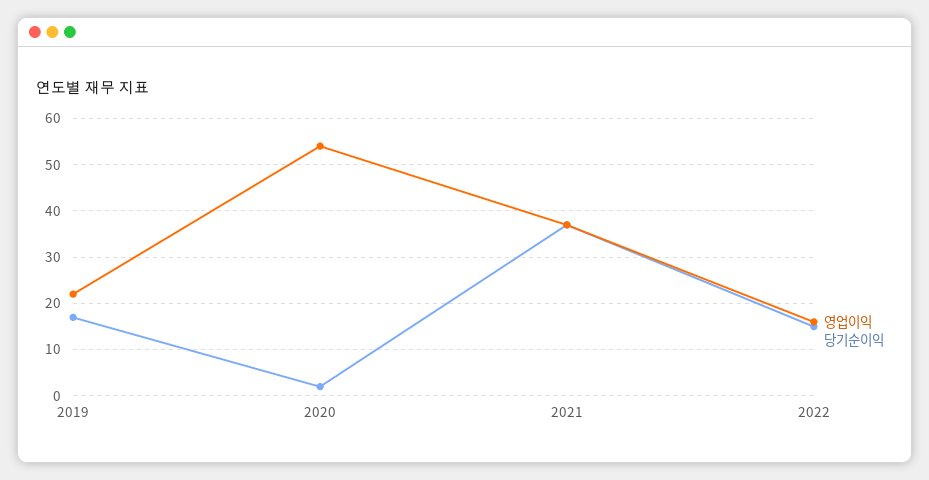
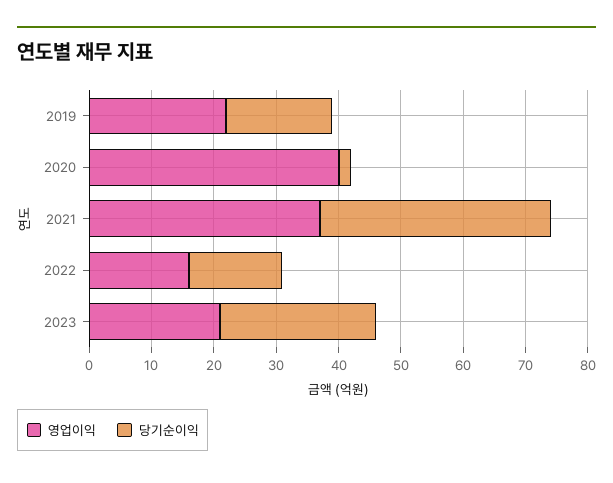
영업이익, 2020: 55 -> 40
영업이익, 2023: none -> 20
당기순이익, 2023: none -> 25

